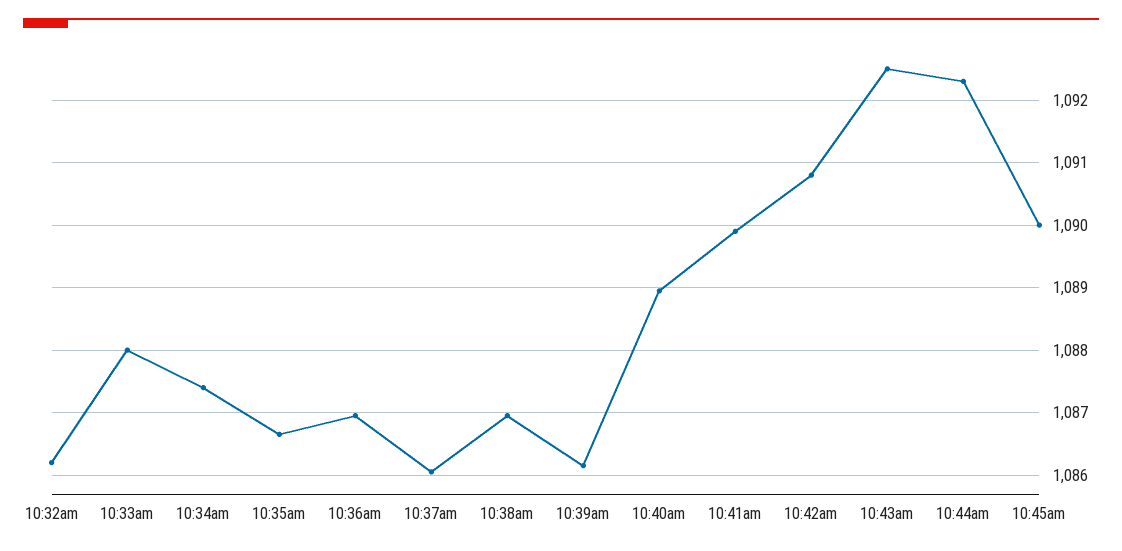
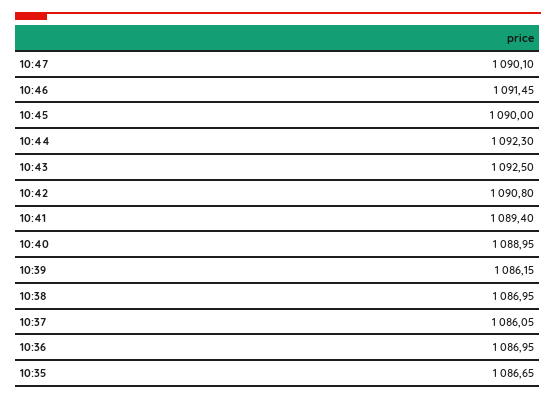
10:32am: 1086.2 -> none
10:33am: 1088 -> none
10:34am: 1087.4 -> none
10:41am: 1089.9 -> 1089.4
10:47: none -> 1090.1
10:46: none -> 1091.45

